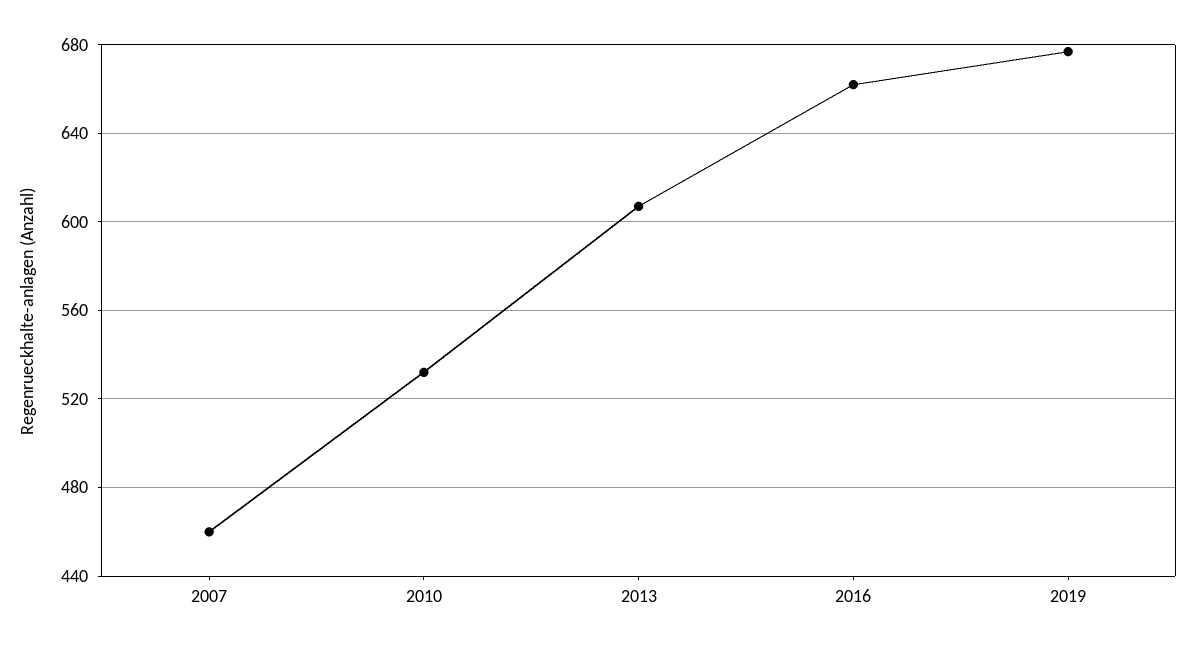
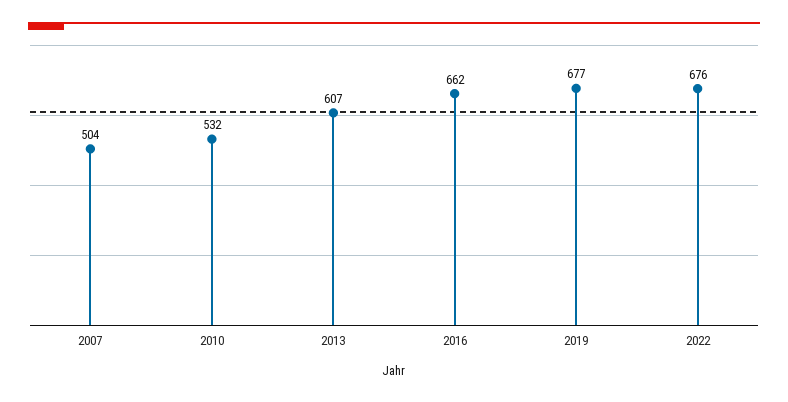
2007: 460 -> 504
2022: none -> 676

